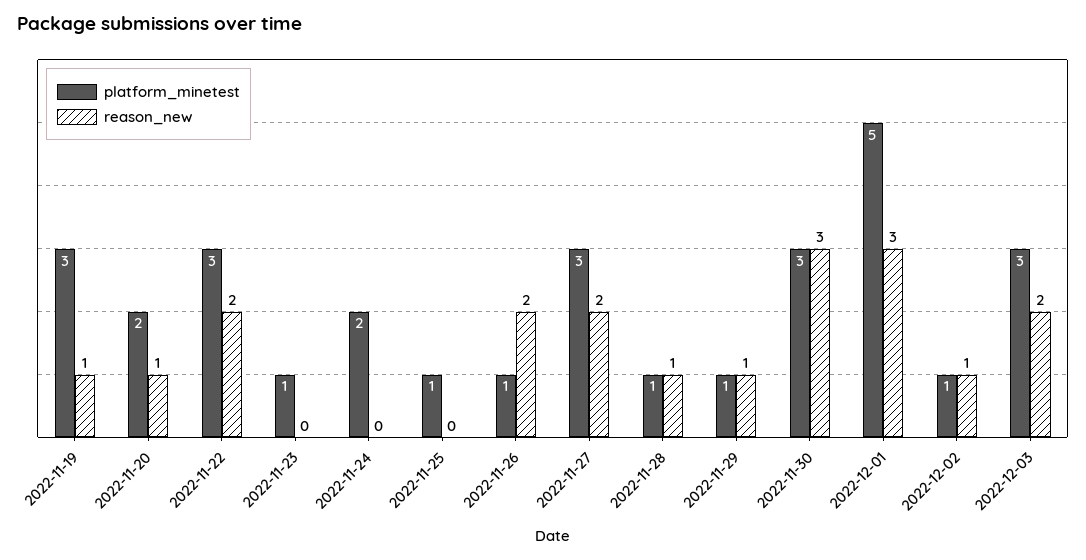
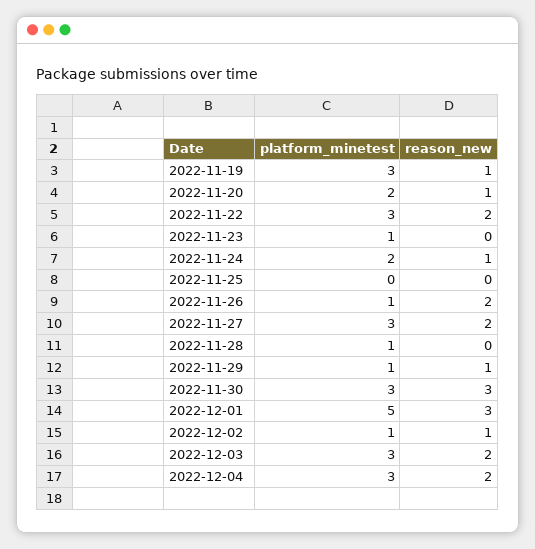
reason_new, 2022-11-24: 0 -> 1
platform_minetest, 2022-11-25: 1 -> 0
reason_new, 2022-11-28: 1 -> 0
platform_minetest, 2022-12-04: none -> 3
reason_new, 2022-12-04: none -> 2

